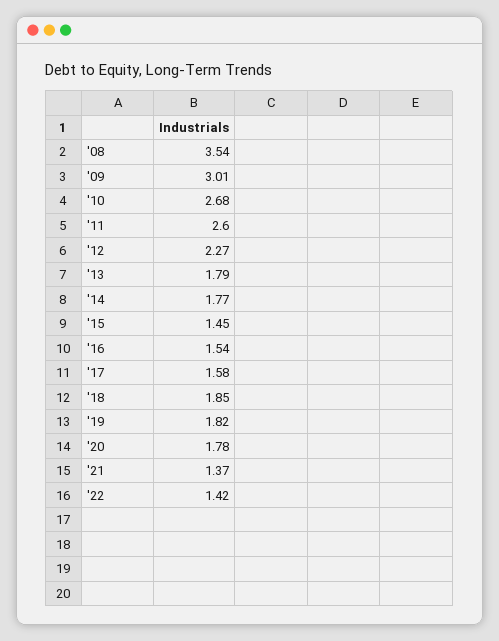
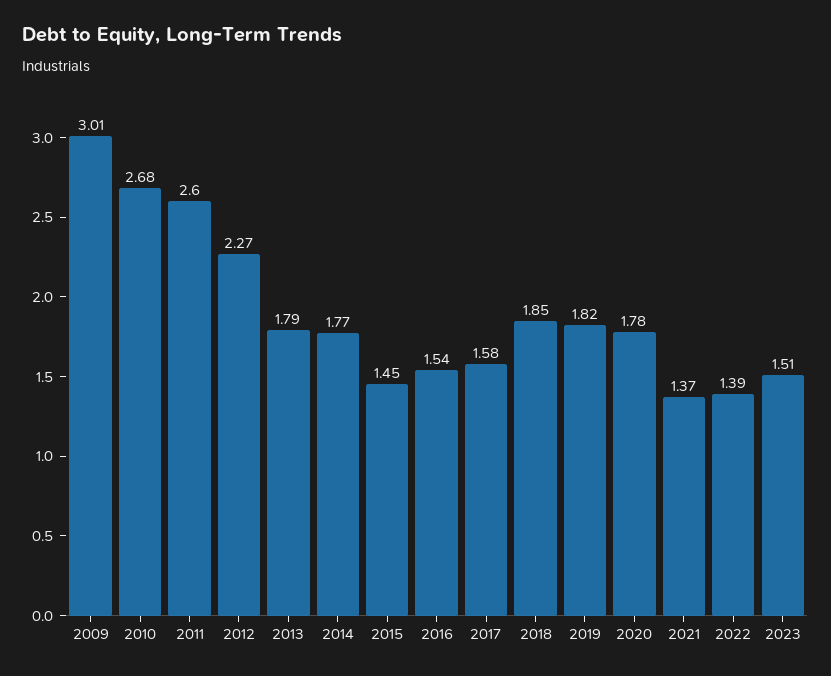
'08: 3.54 -> none
'22: 1.42 -> 1.39
2023: none -> 1.51

